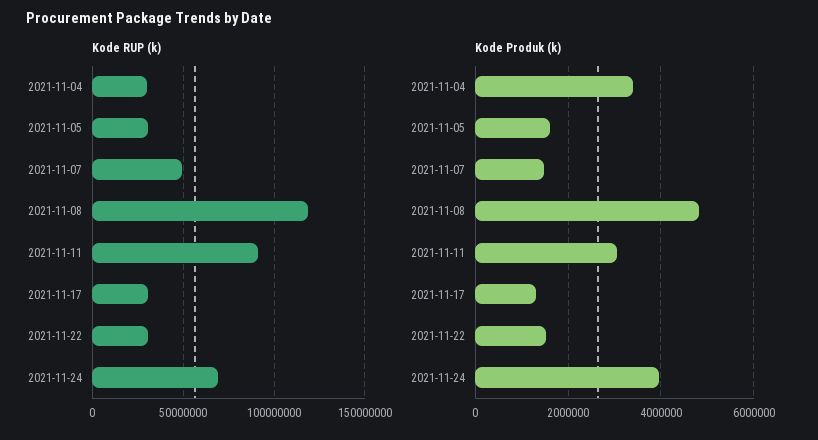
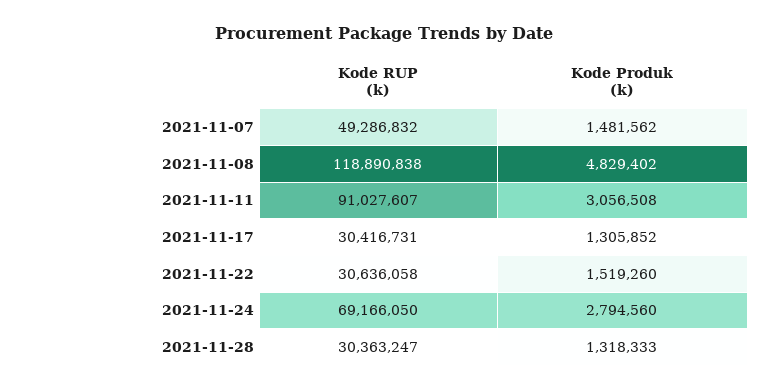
Kode RUP (k), 2021-11-04: 30000000 -> none
Kode RUP (k), 2021-11-05: 30000000 -> none
Kode Produk (k), 2021-11-04: 3400000 -> none
Kode Produk (k), 2021-11-05: 1600000 -> none
Kode Produk (k), 2021-11-24: 4000000 -> 2794560
Kode RUP (k), 2021-11-28: none -> 30363247
Kode Produk (k), 2021-11-28: none -> 1318333

